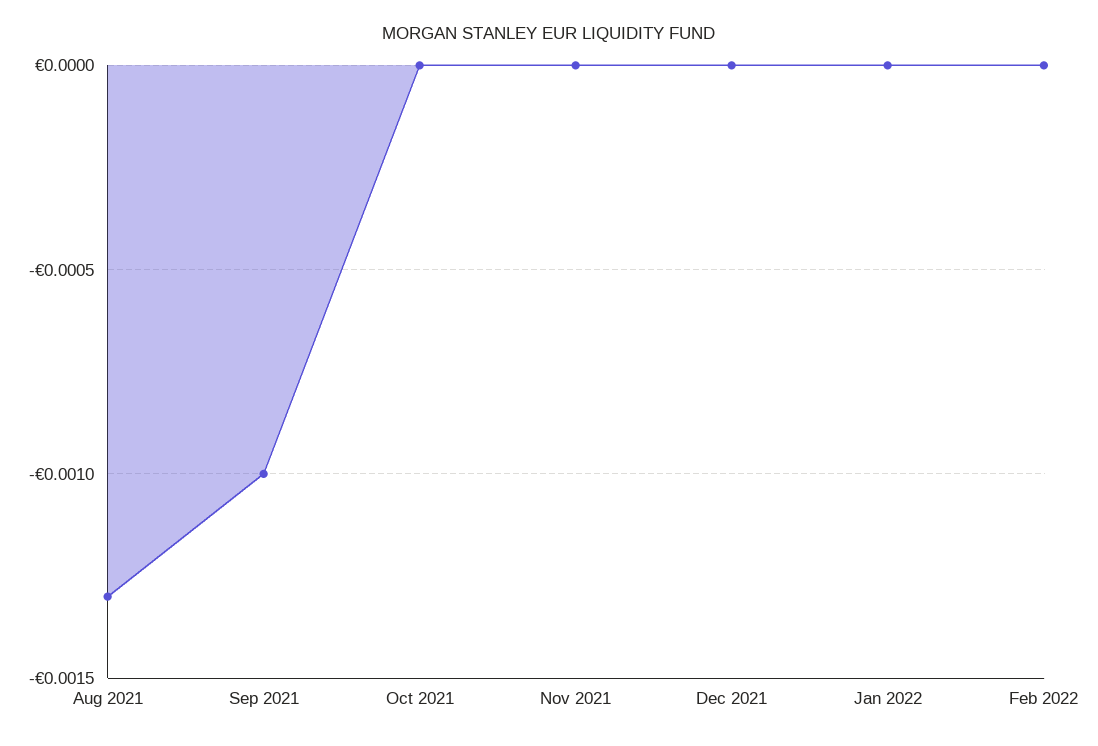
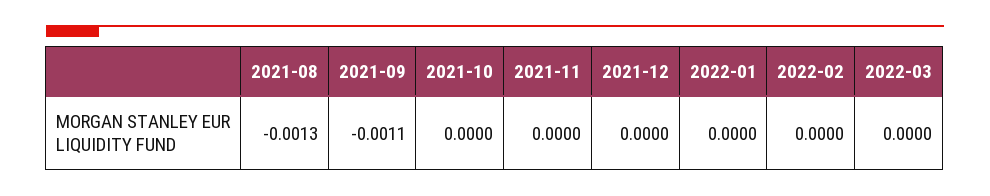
Sep 2021: -0.001 -> -0.0011
2022-03: none -> 0

